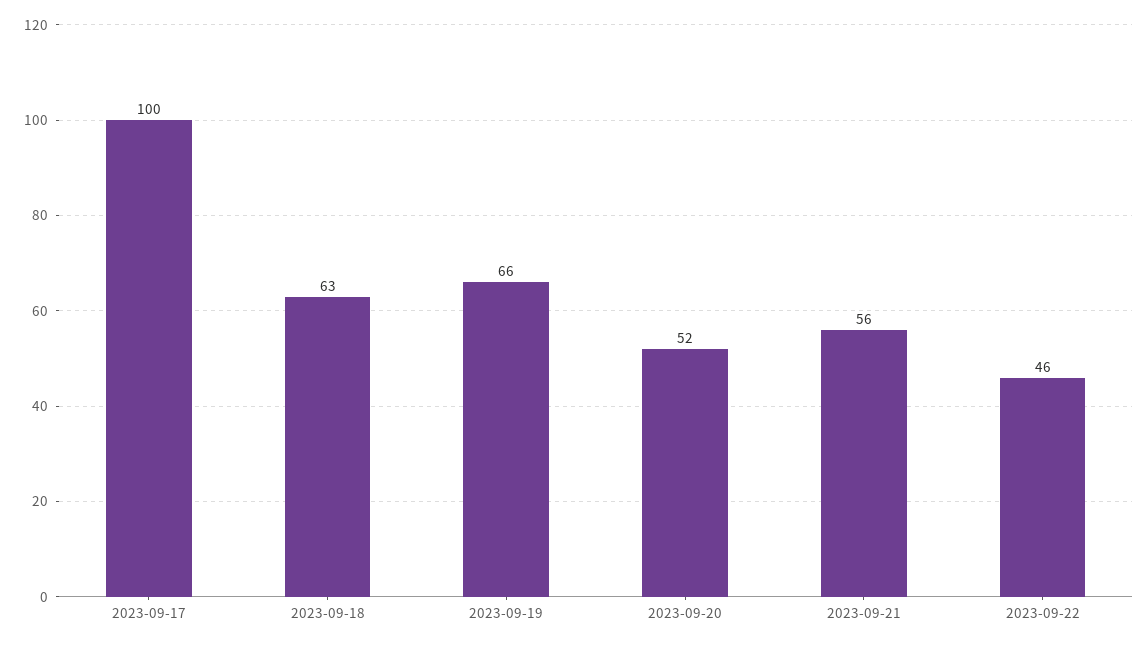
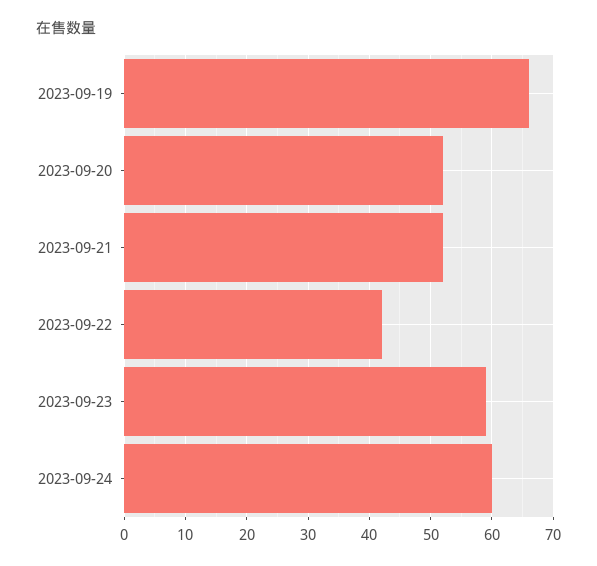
2023-09-17: 100 -> none
2023-09-18: 63 -> none
2023-09-21: 56 -> 52
2023-09-22: 46 -> 42
2023-09-23: none -> 59
2023-09-24: none -> 60

